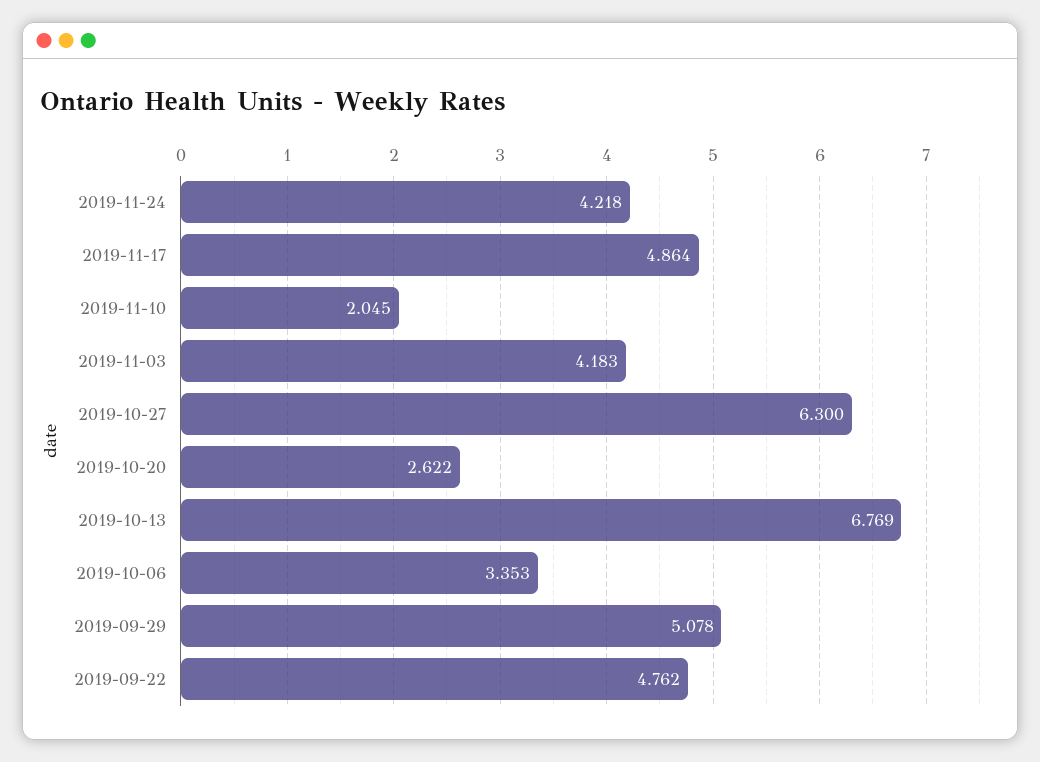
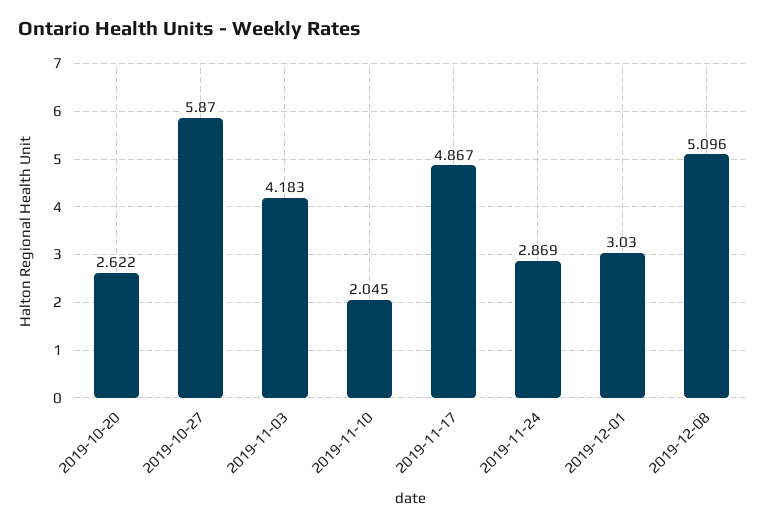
2019-11-24: 4.218 -> 2.869
2019-11-17: 4.864 -> 4.867
2019-10-27: 6.3 -> 5.87
2019-10-13: 6.769 -> none
2019-10-06: 3.353 -> none
2019-09-29: 5.078 -> none
2019-09-22: 4.762 -> none
2019-12-01: none -> 3.03
2019-12-08: none -> 5.096

